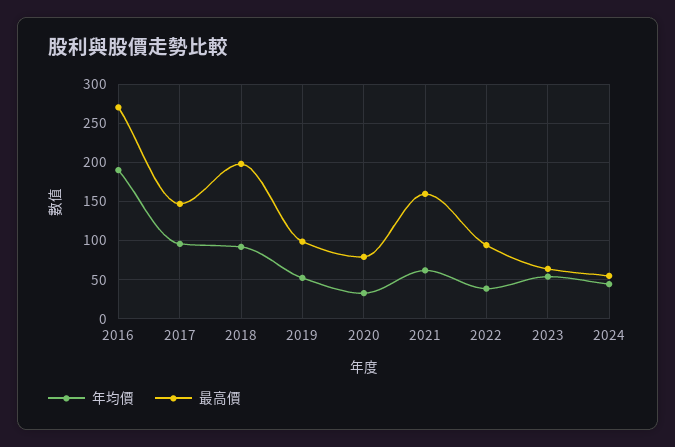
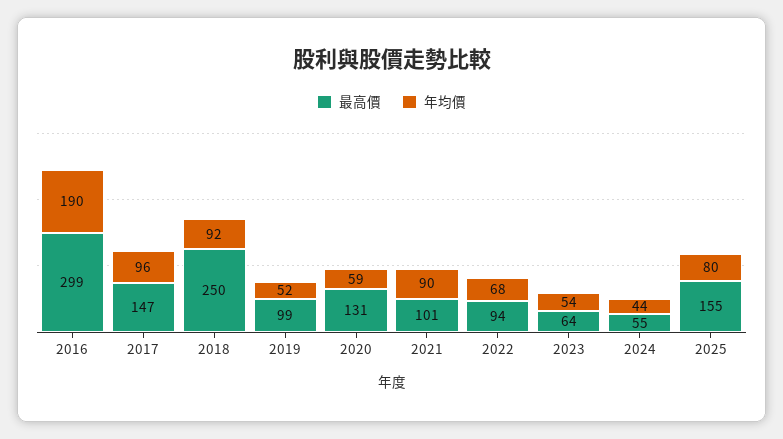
最高價, 2016: 270 -> 299
最高價, 2018: 200 -> 250
年均價, 2020: 30 -> 59
最高價, 2020: 80 -> 131
年均價, 2021: 60 -> 90
最高價, 2021: 160 -> 101
年均價, 2022: 40 -> 68
最高價, 2025: none -> 155
年均價, 2025: none -> 80

